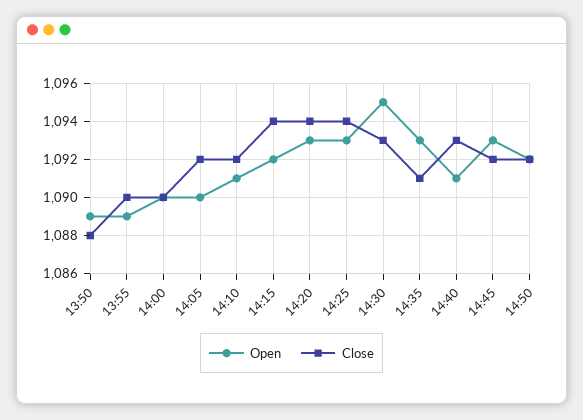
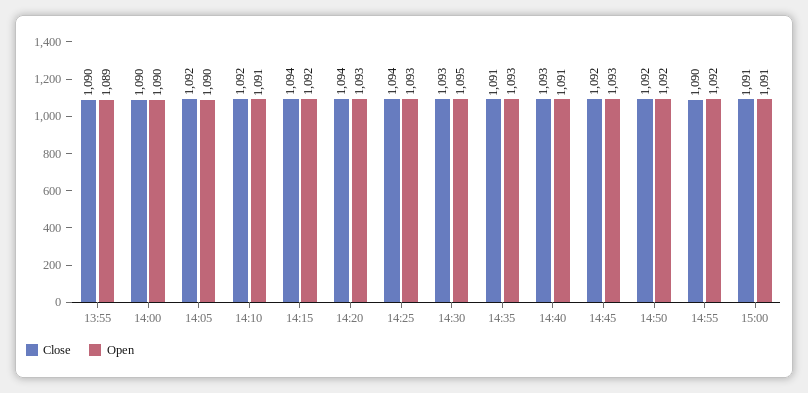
Open, 13:50: 1089 -> none
Close, 13:50: 1088 -> none
Close, 14:55: none -> 1090
Open, 14:55: none -> 1092
Close, 15:00: none -> 1091
Open, 15:00: none -> 1091

